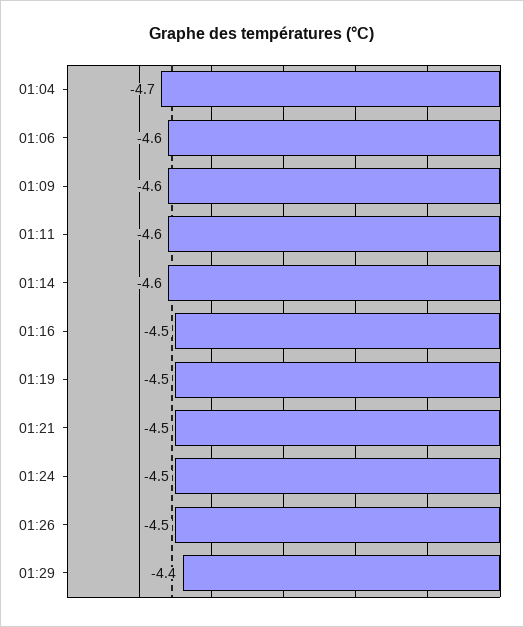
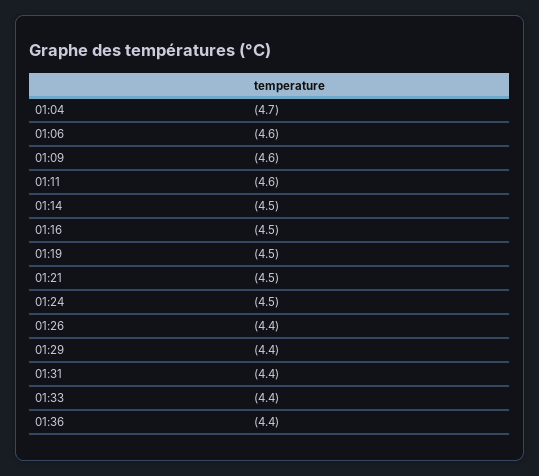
01:14: -4.6 -> -4.5
01:26: -4.5 -> -4.4
01:31: none -> -4.4
01:33: none -> -4.4
01:36: none -> -4.4

